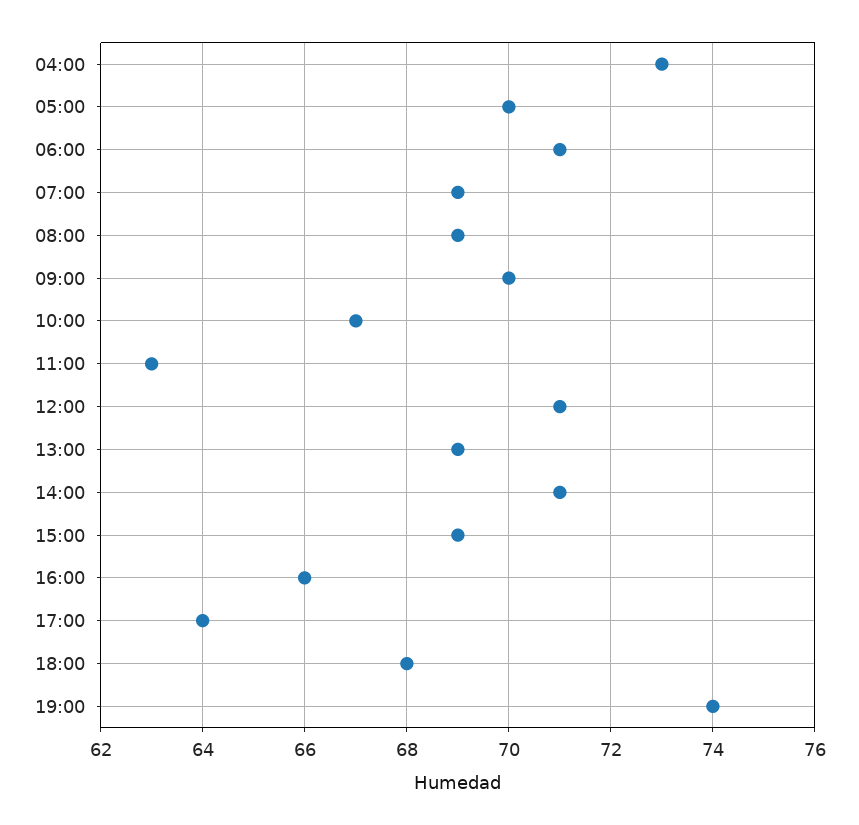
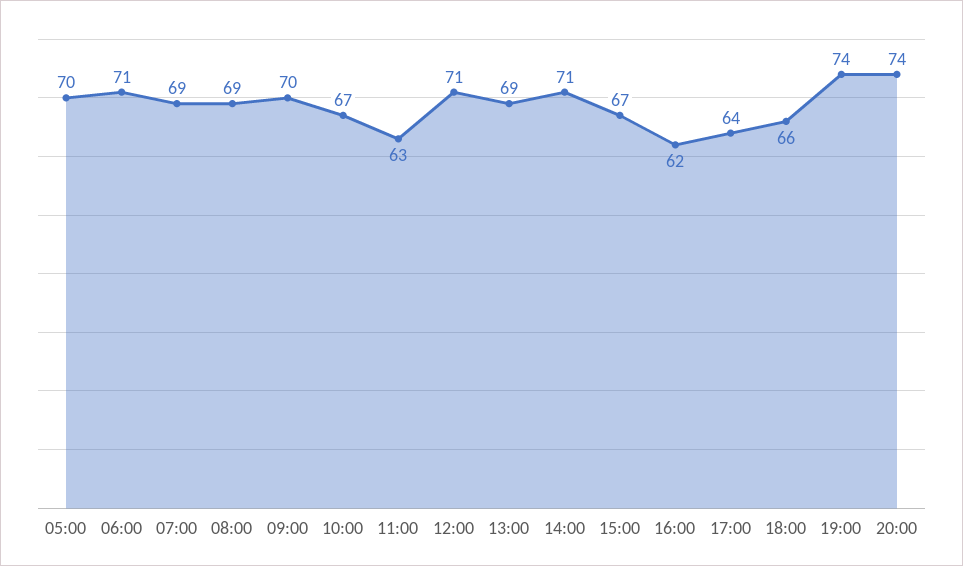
04:00: 73 -> none
15:00: 69 -> 67
16:00: 66 -> 62
18:00: 68 -> 66
20:00: none -> 74

